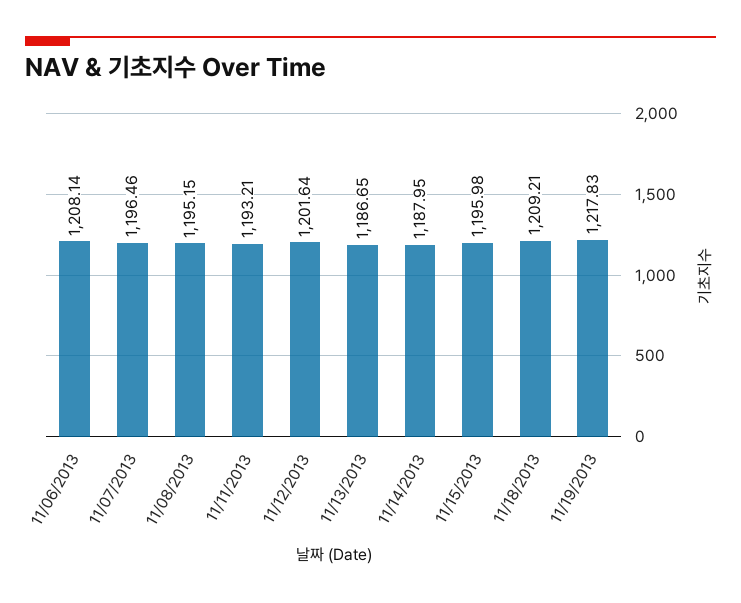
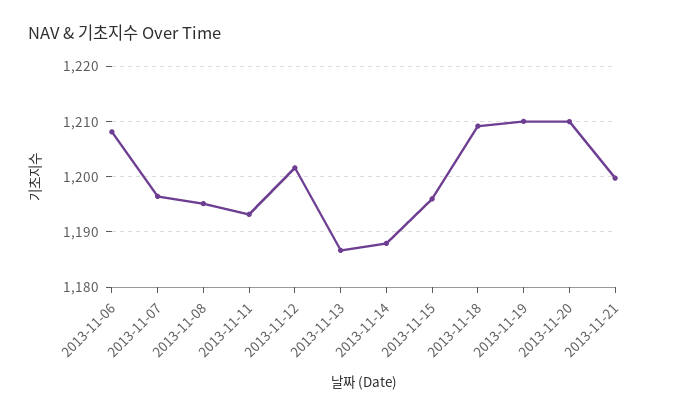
11/19/2013: 1217.83 -> 1210
2013-11-20: none -> 1210
2013-11-21: none -> 1200

